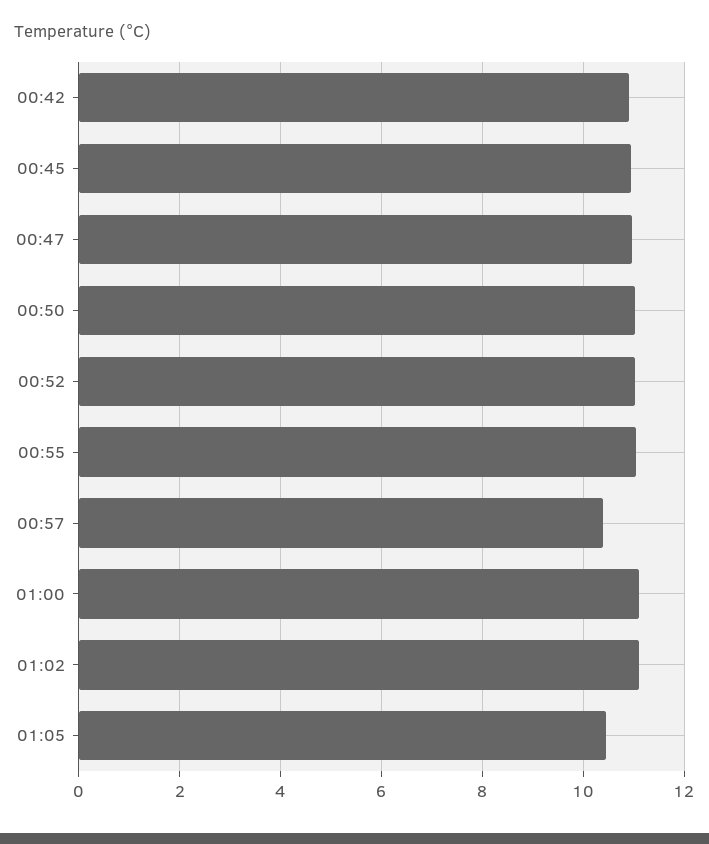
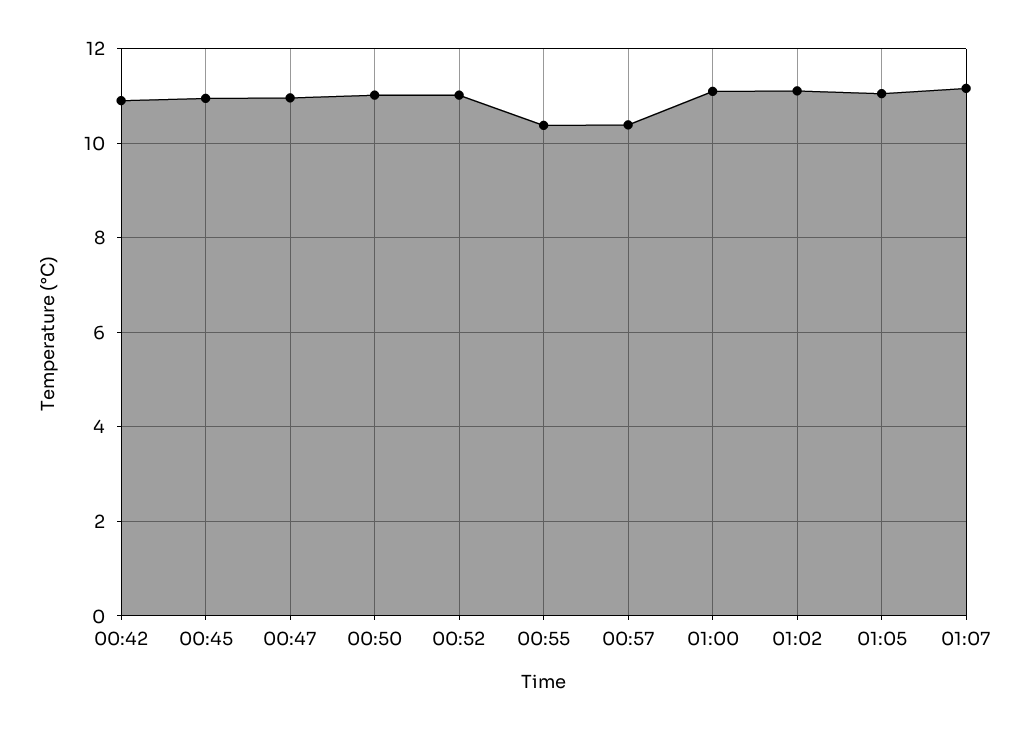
00:55: 11 -> 10.4
01:05: 10.4 -> 11
01:07: none -> 11.2

